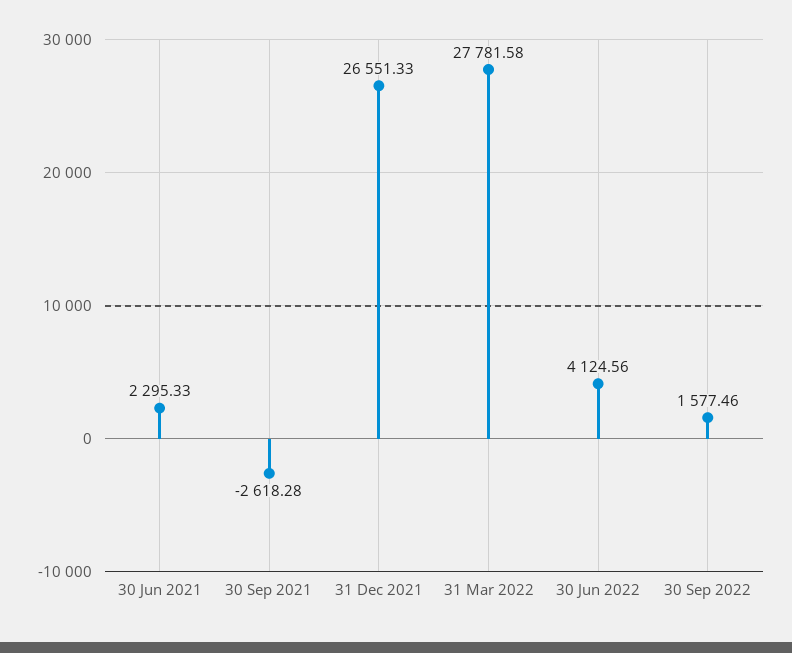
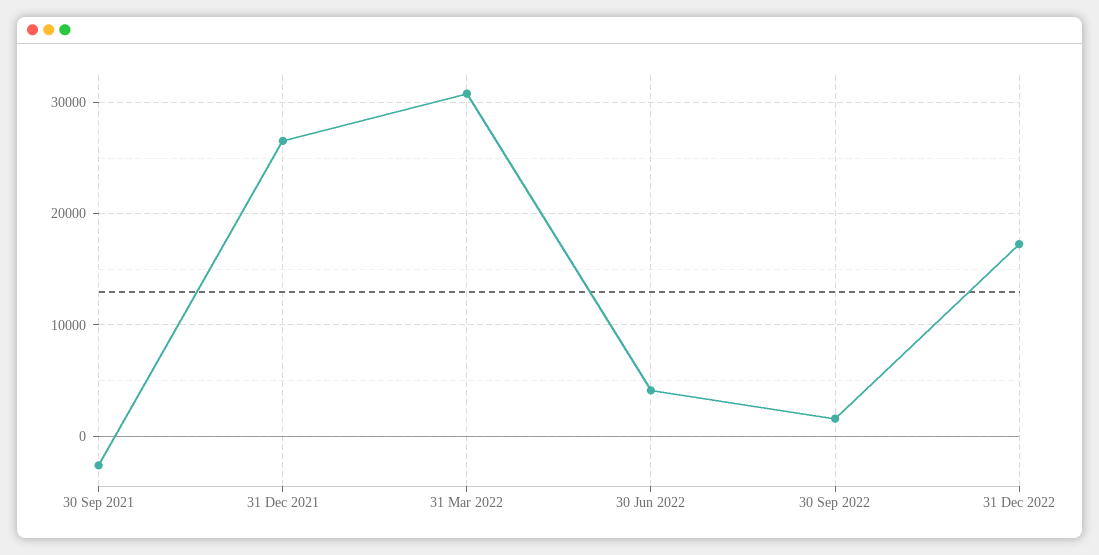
30 Jun 2021: 2295.33 -> none
31 Mar 2022: 27781.58 -> 31000
31 Dec 2022: none -> 17000

